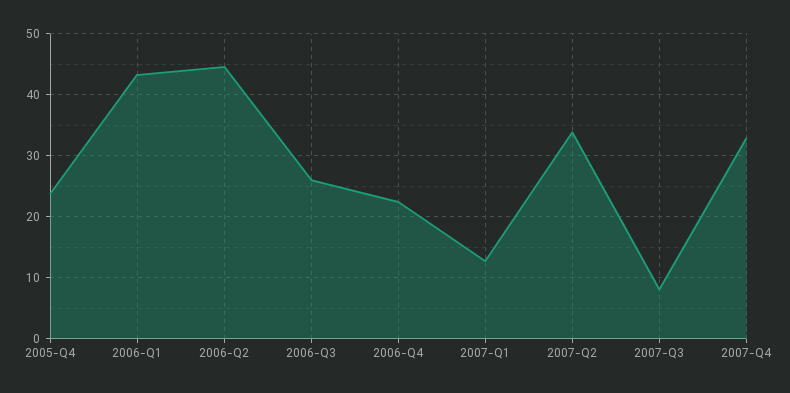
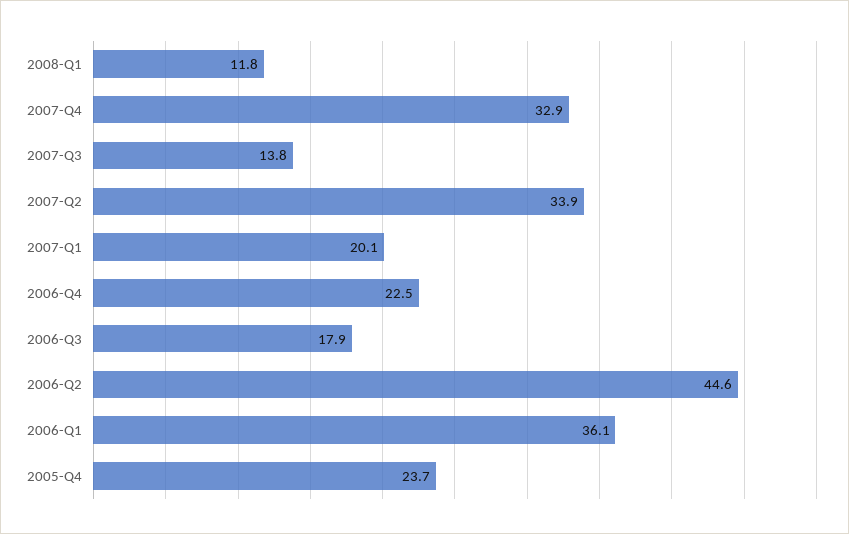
2006-Q1: 43 -> 36.1
2006-Q3: 26 -> 17.9
2007-Q1: 13 -> 20.1
2007-Q3: 8 -> 13.8
2008-Q1: none -> 11.8

